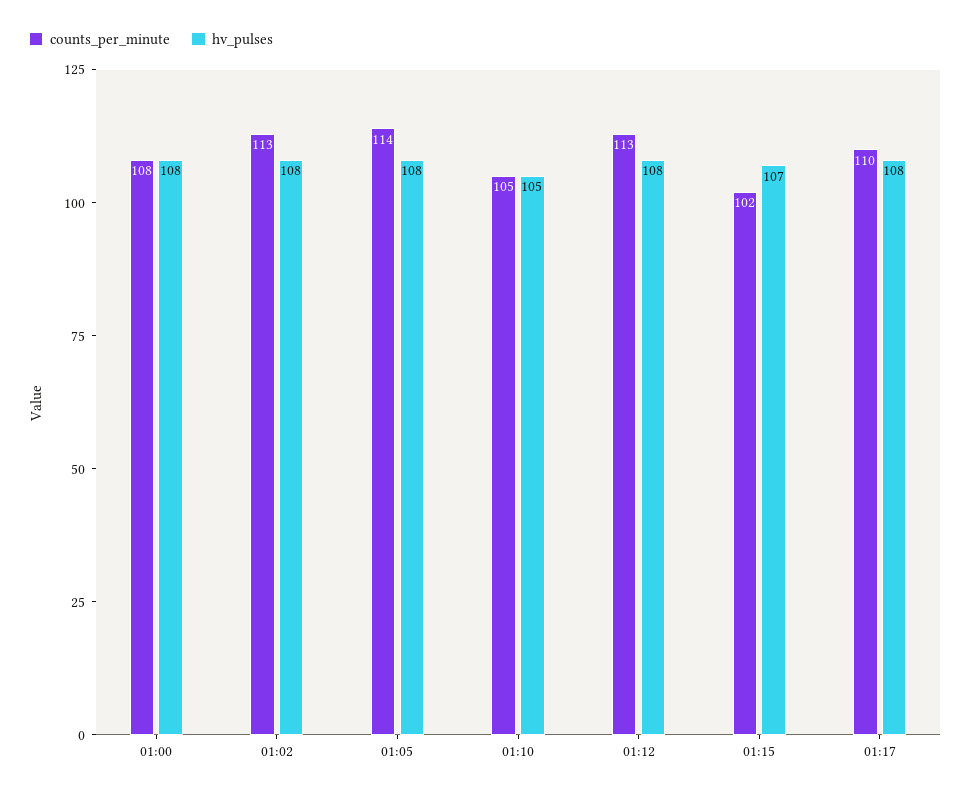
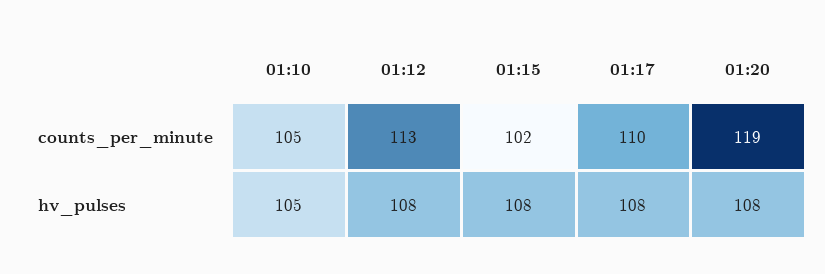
counts_per_minute, 01:00: 108 -> none
hv_pulses, 01:00: 108 -> none
counts_per_minute, 01:02: 113 -> none
hv_pulses, 01:02: 108 -> none
counts_per_minute, 01:05: 114 -> none
hv_pulses, 01:05: 108 -> none
hv_pulses, 01:15: 107 -> 108
counts_per_minute, 01:20: none -> 119
hv_pulses, 01:20: none -> 108

